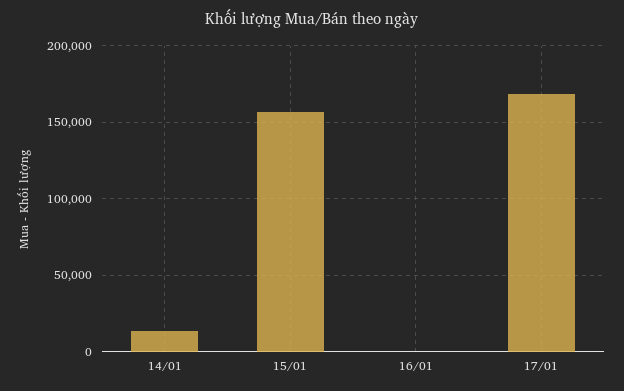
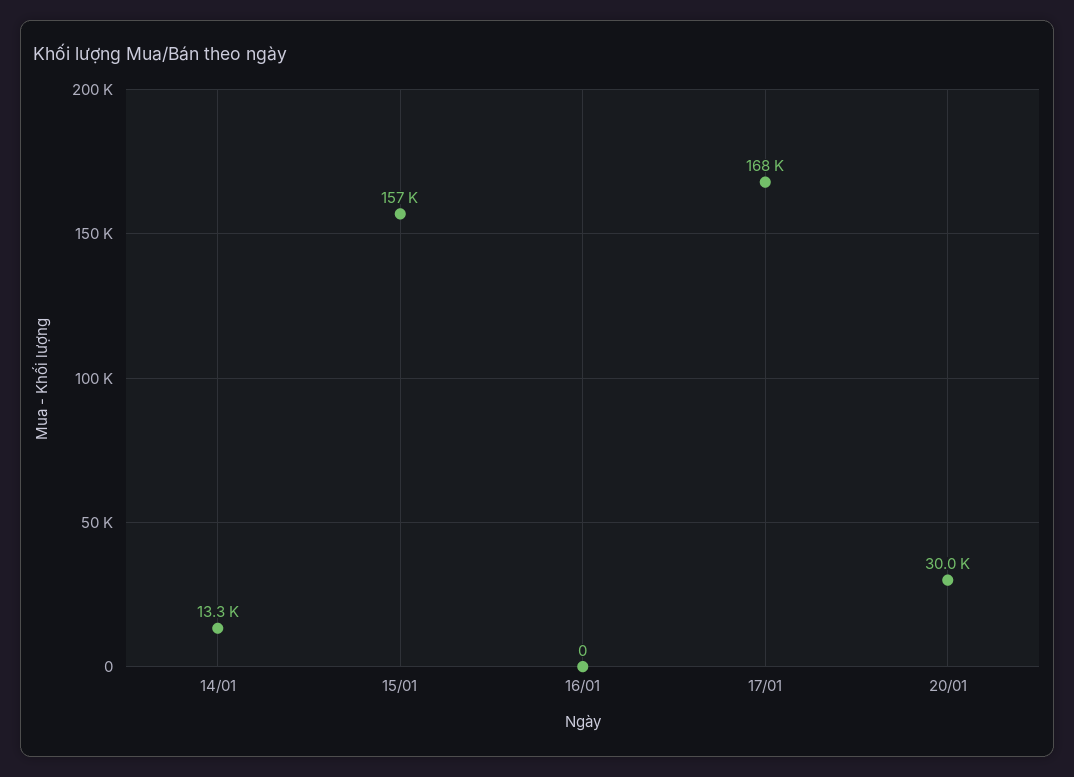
20/01: none -> 30000

